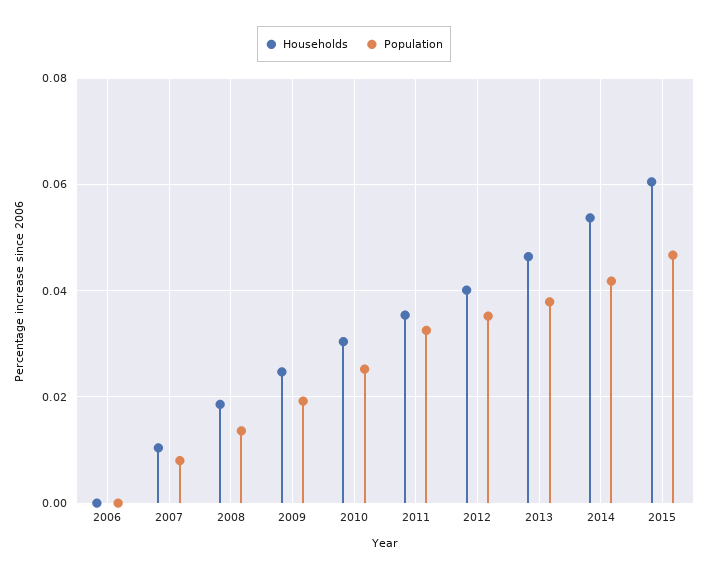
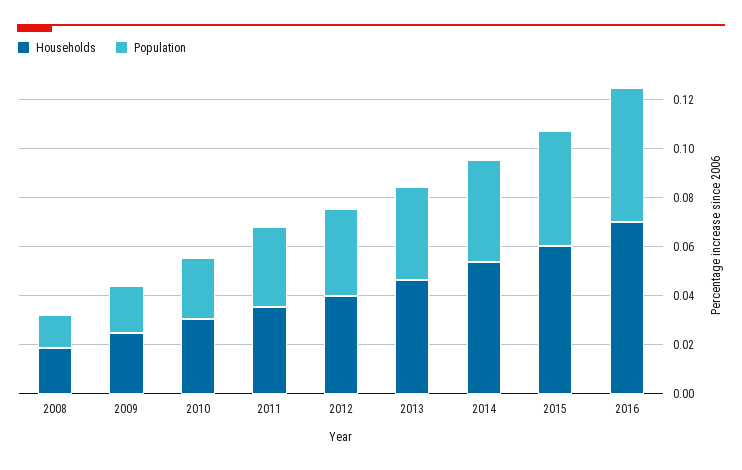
Households, 2006: 0 -> none
Population, 2006: 0 -> none
Households, 2007: 0.01 -> none
Population, 2007: 0.008 -> none
Households, 2016: none -> 0.07
Population, 2016: none -> 0.055

